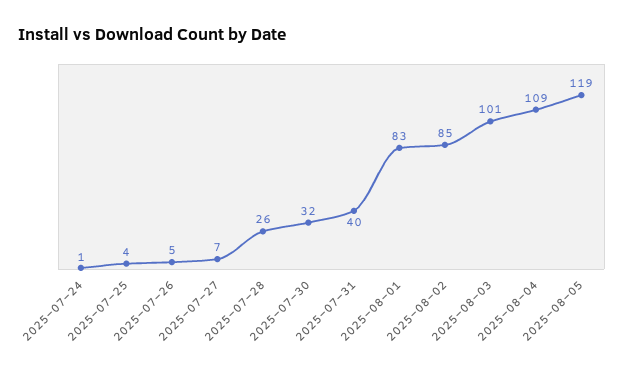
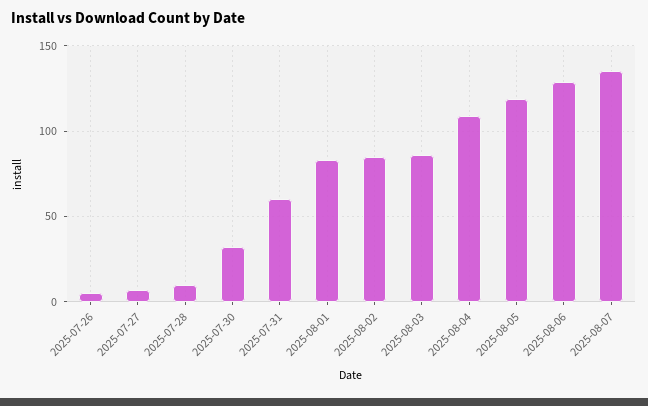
2025-07-24: 1 -> none
2025-07-25: 4 -> none
2025-07-28: 26 -> 10
2025-07-31: 40 -> 60
2025-08-03: 101 -> 85
2025-08-06: none -> 130
2025-08-07: none -> 135

